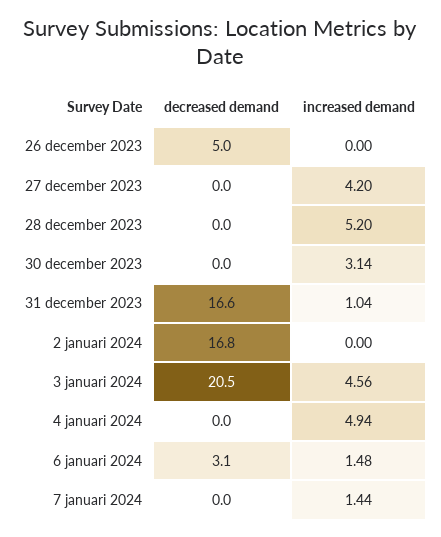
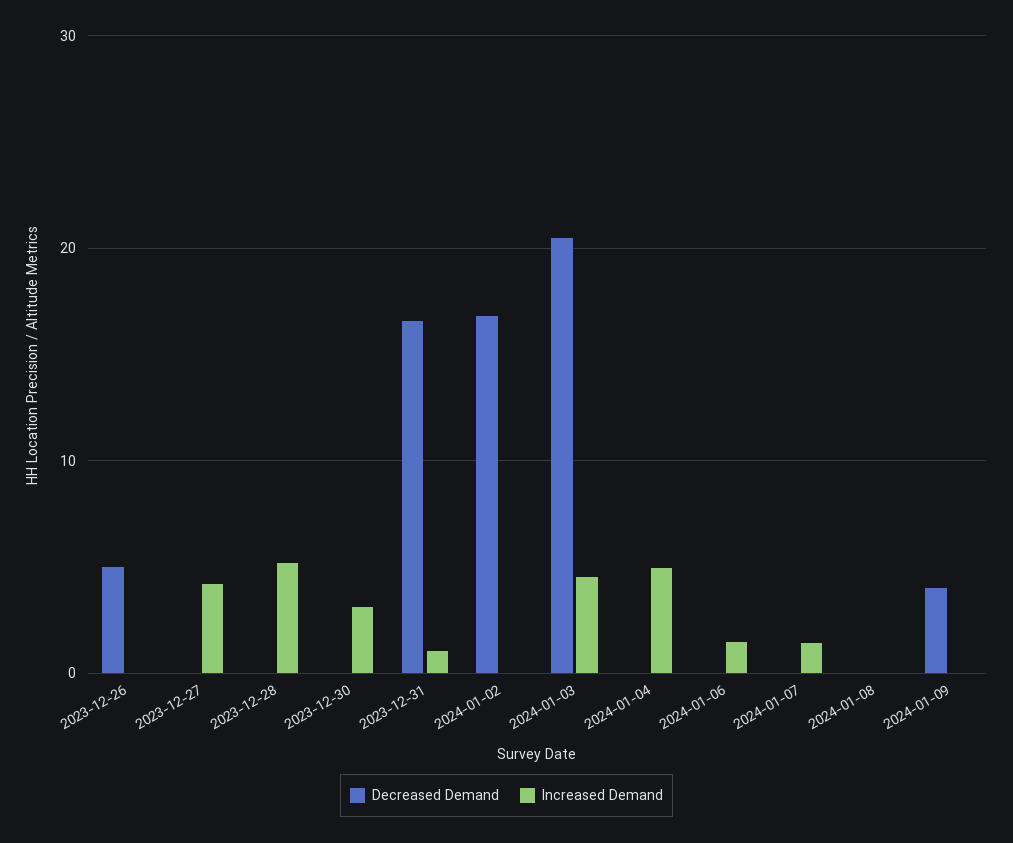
decreased demand, 6 januari 2024: 3.1 -> 0
decreased demand, 2024-01-08: none -> 0
increased demand, 2024-01-08: none -> 0
decreased demand, 2024-01-09: none -> 4
increased demand, 2024-01-09: none -> 0

